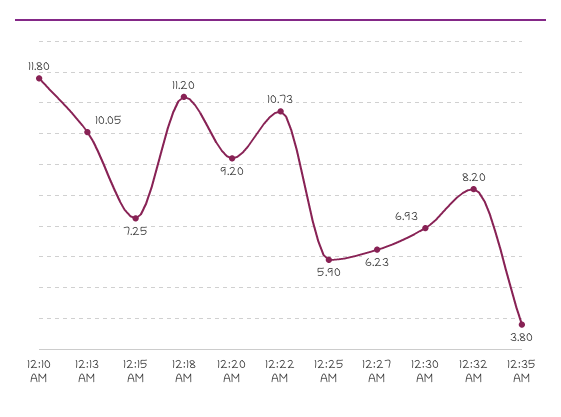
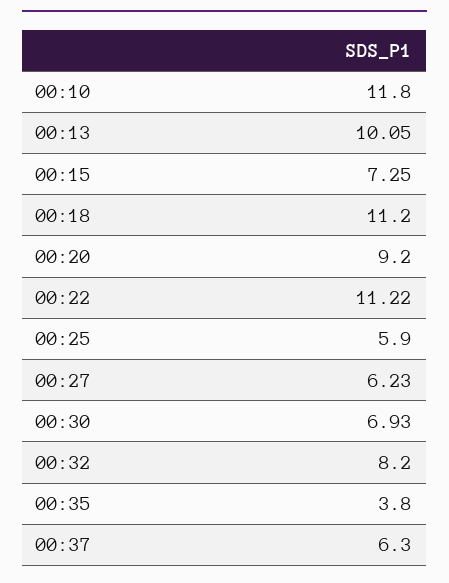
12:22 AM: 10.73 -> 11.22
00:37: none -> 6.3

